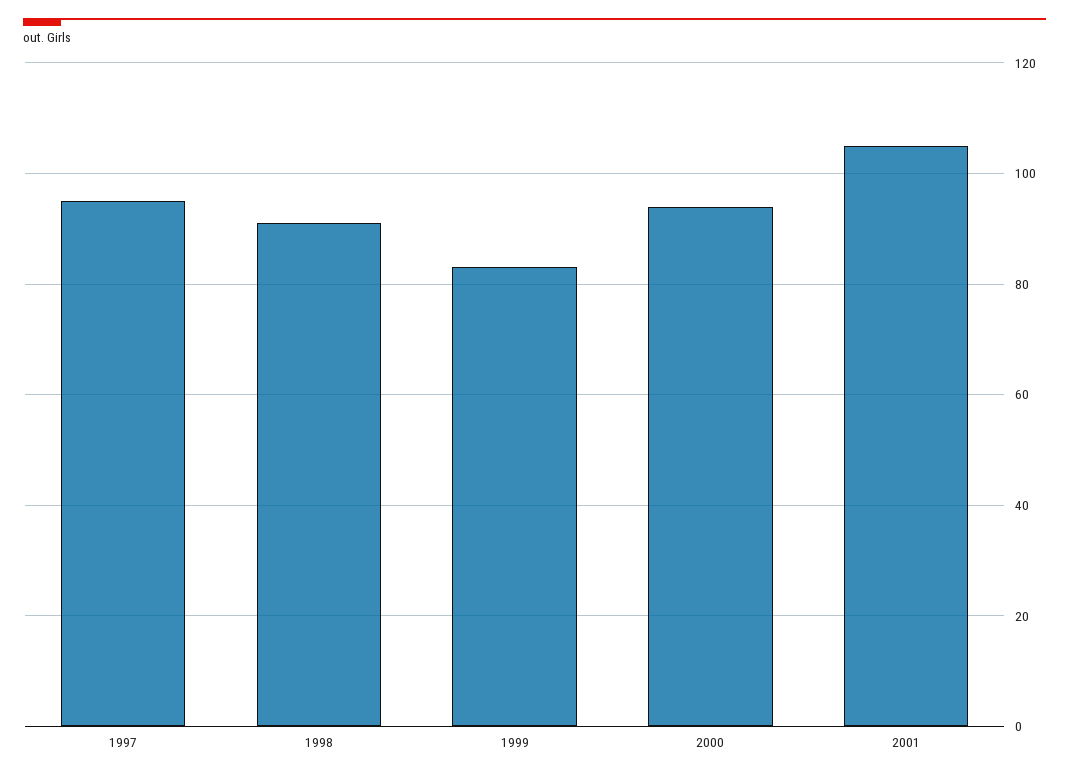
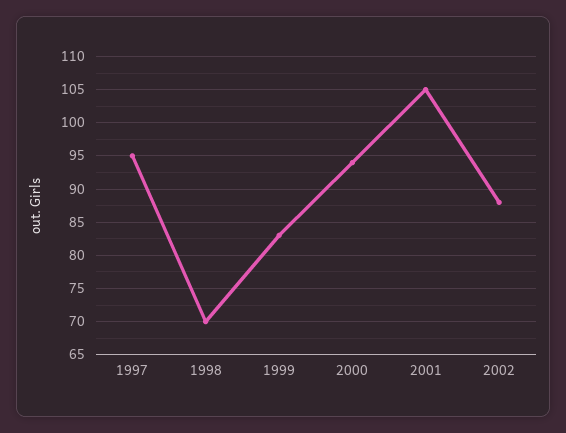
1998: 90 -> 70
2002: none -> 88

